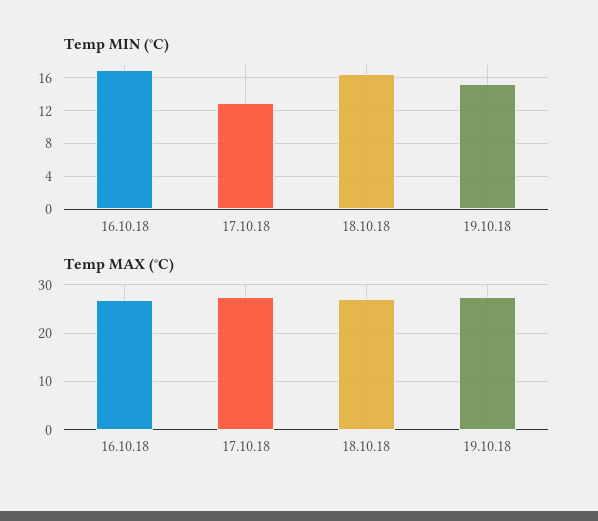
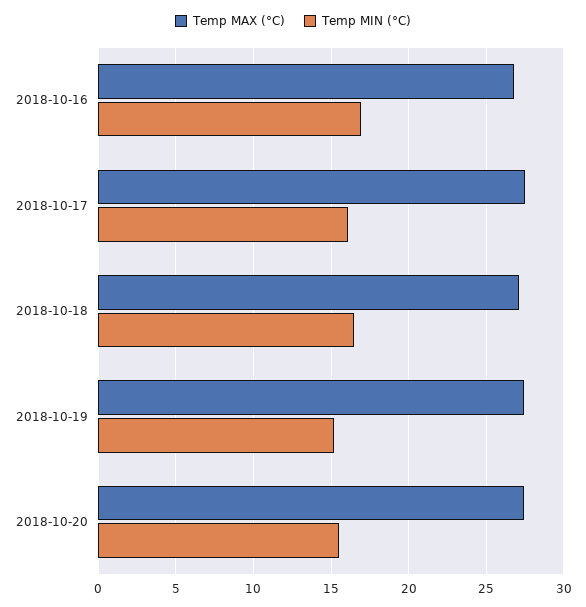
Temp MIN (°C), 17.10.18: 13 -> 16
Temp MAX (°C), 2018-10-20: none -> 27.5
Temp MIN (°C), 2018-10-20: none -> 15.5

